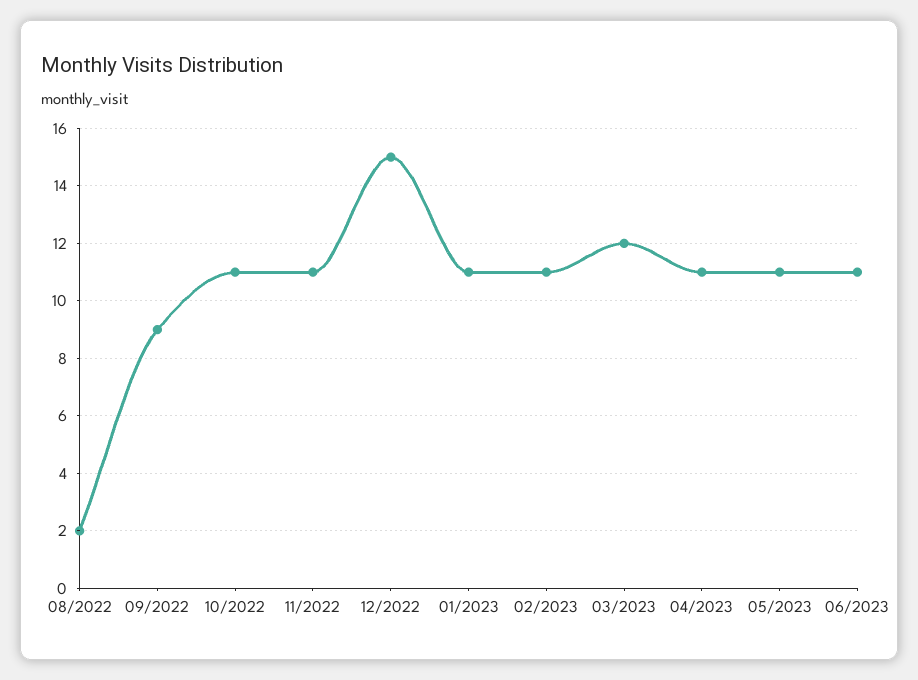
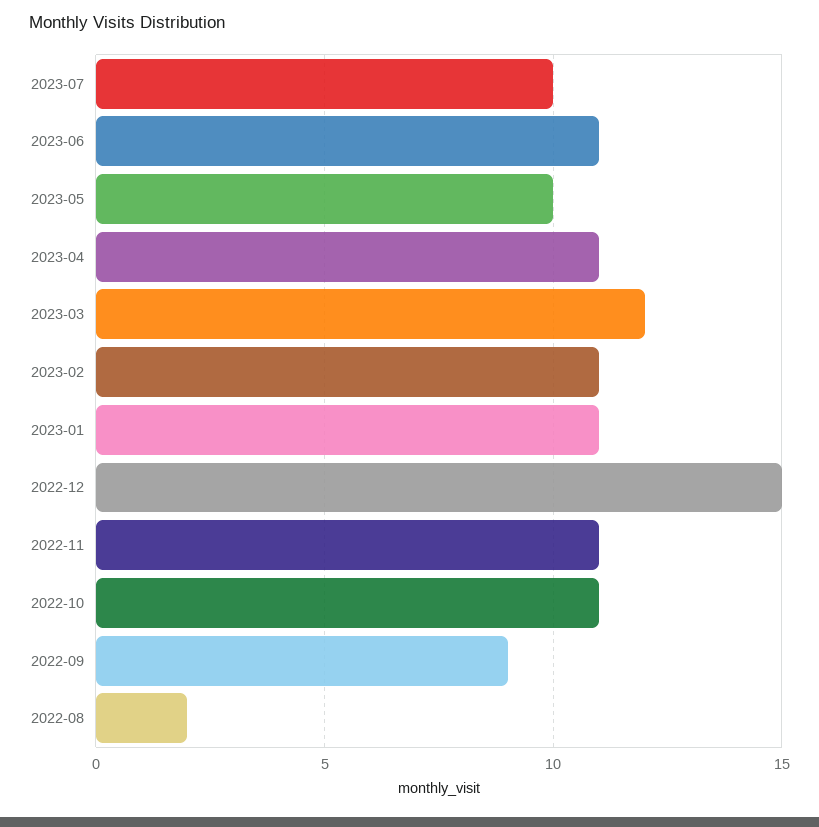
05/2023: 11 -> 10
2023-07: none -> 10

